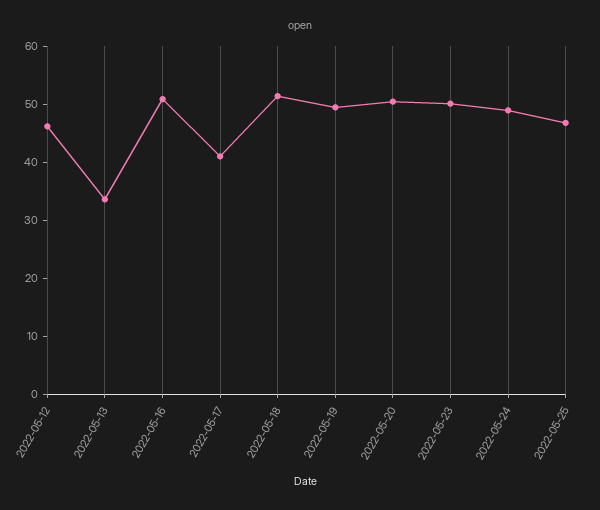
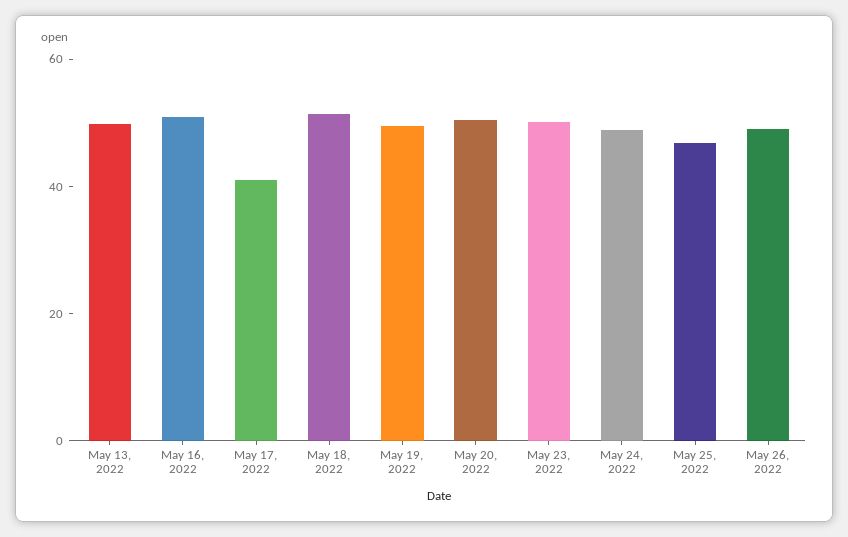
2022-05-12: 46 -> none
2022-05-13: 34 -> 50
May 26, 2022: none -> 50

